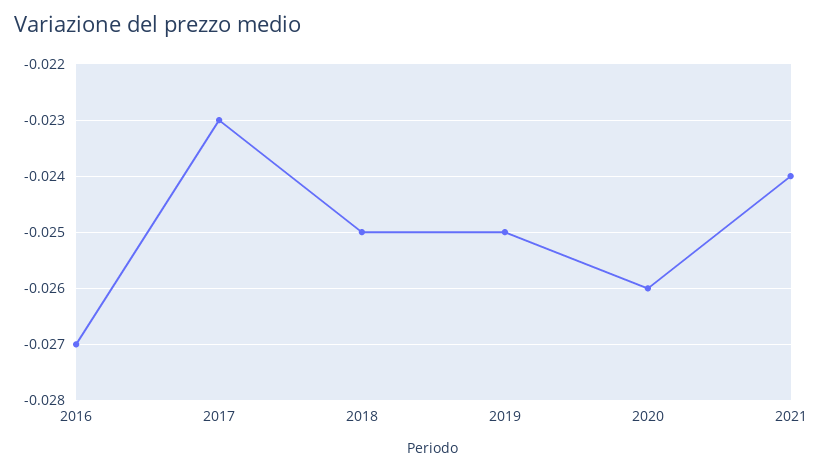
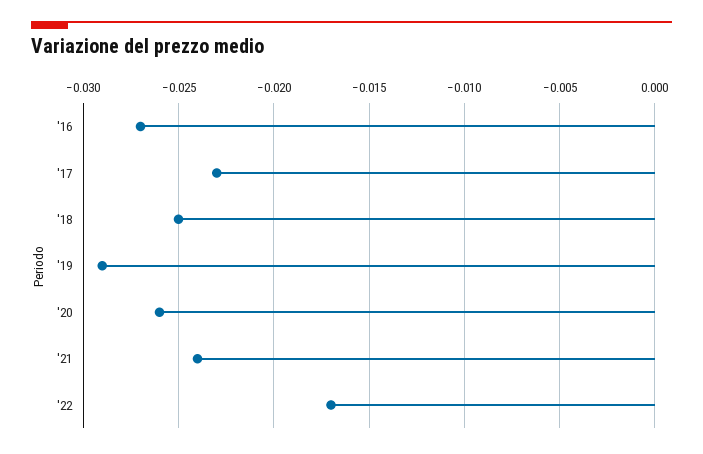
2019: -0.025 -> -0.029
'22: none -> -0.017

